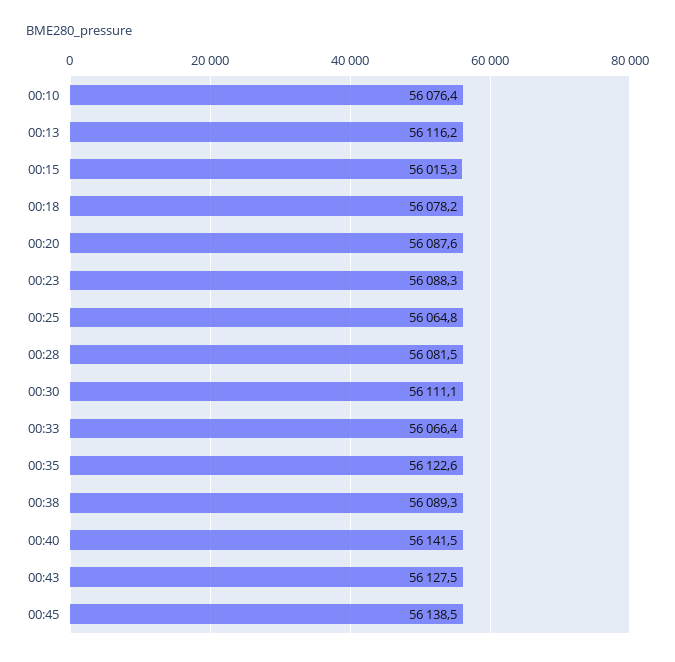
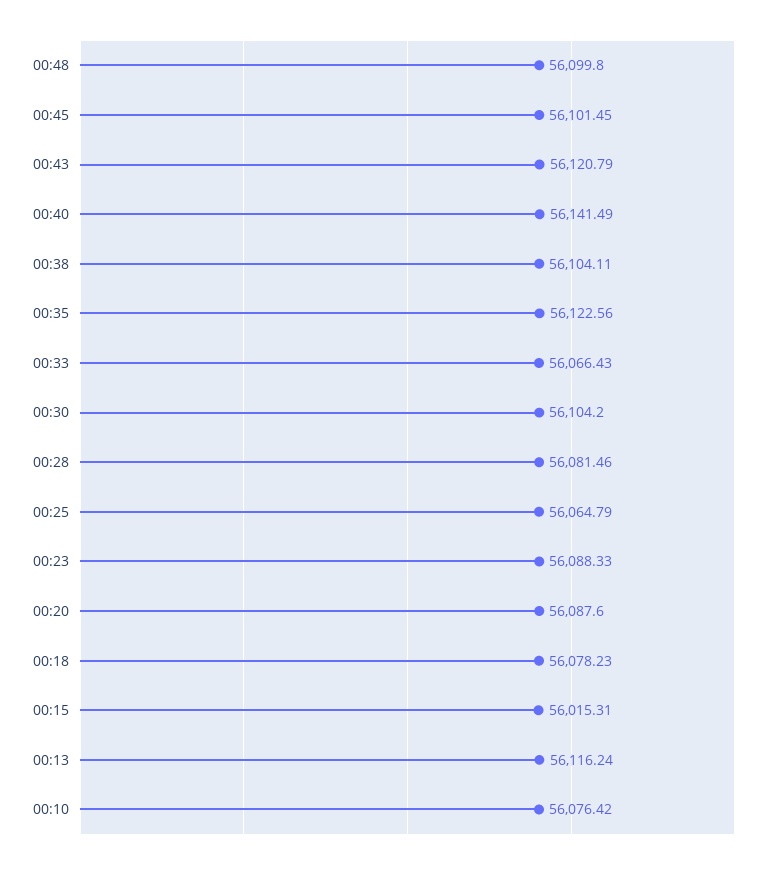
00:30: 56111.1 -> 56104.2
00:38: 56089.3 -> 56104.11
00:43: 56127.5 -> 56120.79
00:45: 56138.5 -> 56101.45
00:48: none -> 56099.8

